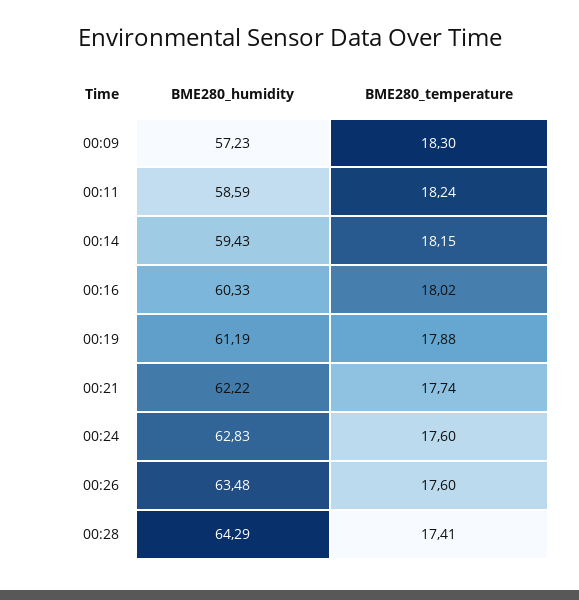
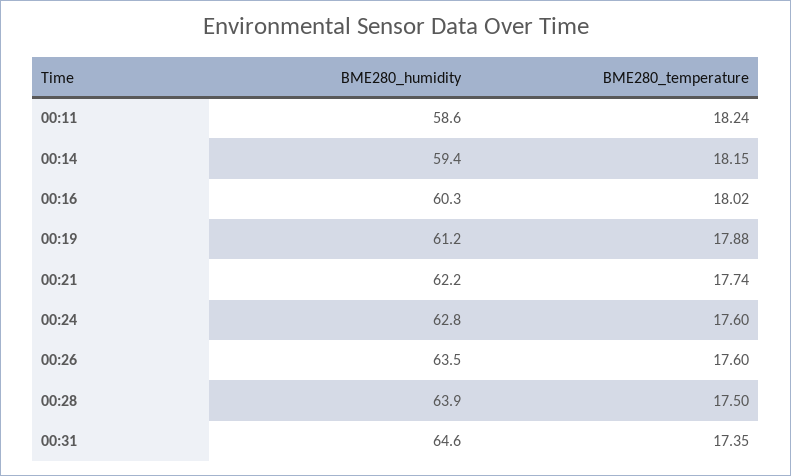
BME280_humidity, 00:09: 57.23 -> none
BME280_temperature, 00:09: 18.3 -> none
BME280_humidity, 00:28: 64.29 -> 63.9
BME280_temperature, 00:28: 17.41 -> 17.5
BME280_humidity, 00:31: none -> 64.6
BME280_temperature, 00:31: none -> 17.35

